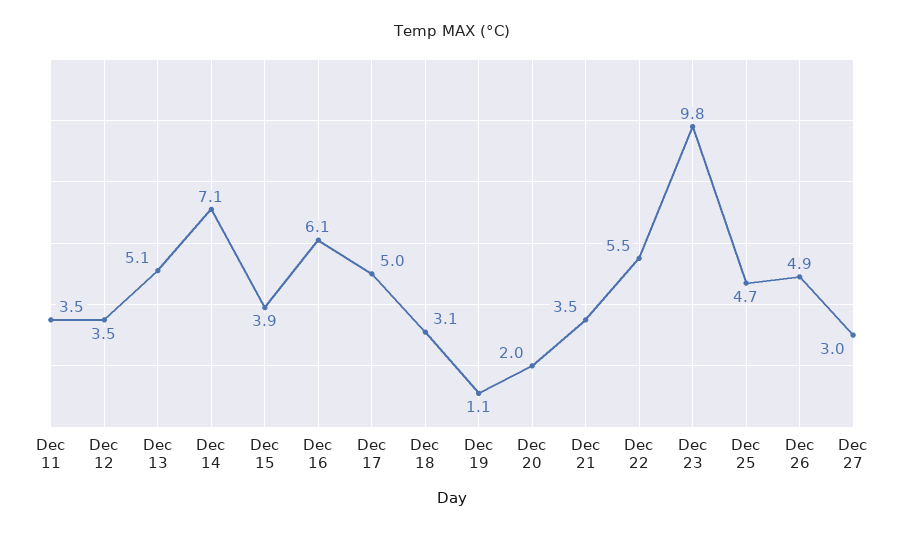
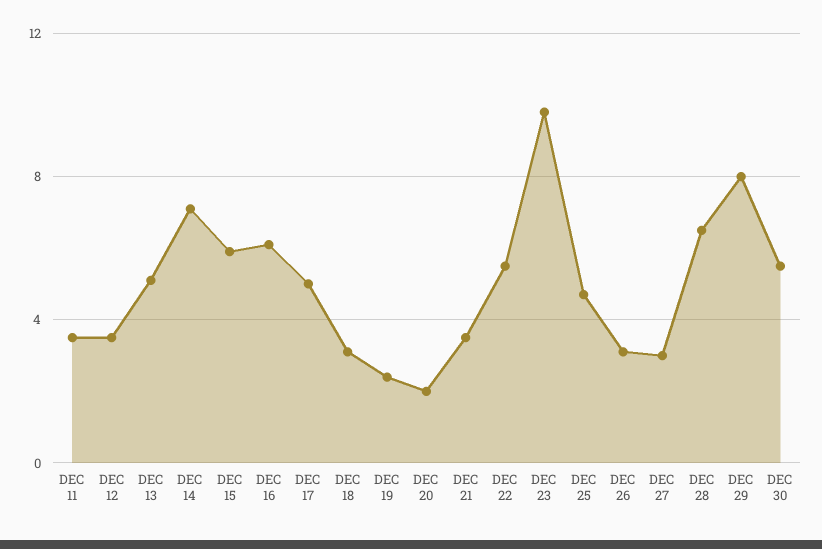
Dec 15: 3.9 -> 6
Dec 19: 1.1 -> 2.5
Dec 26: 4.9 -> 3
DEC 28: none -> 6.5
DEC 29: none -> 8
DEC 30: none -> 5.5

